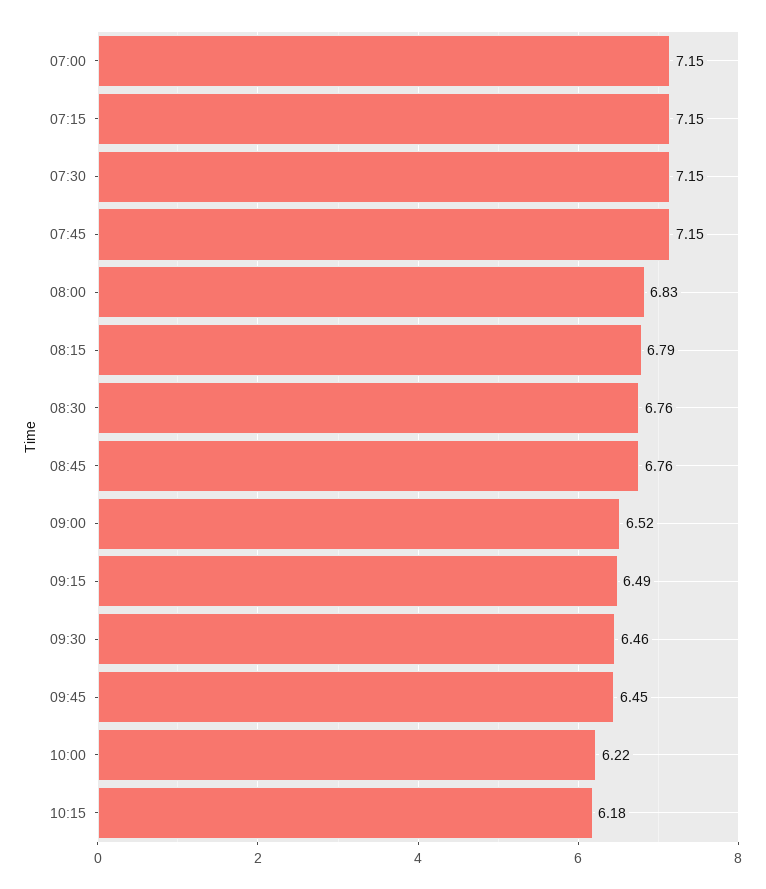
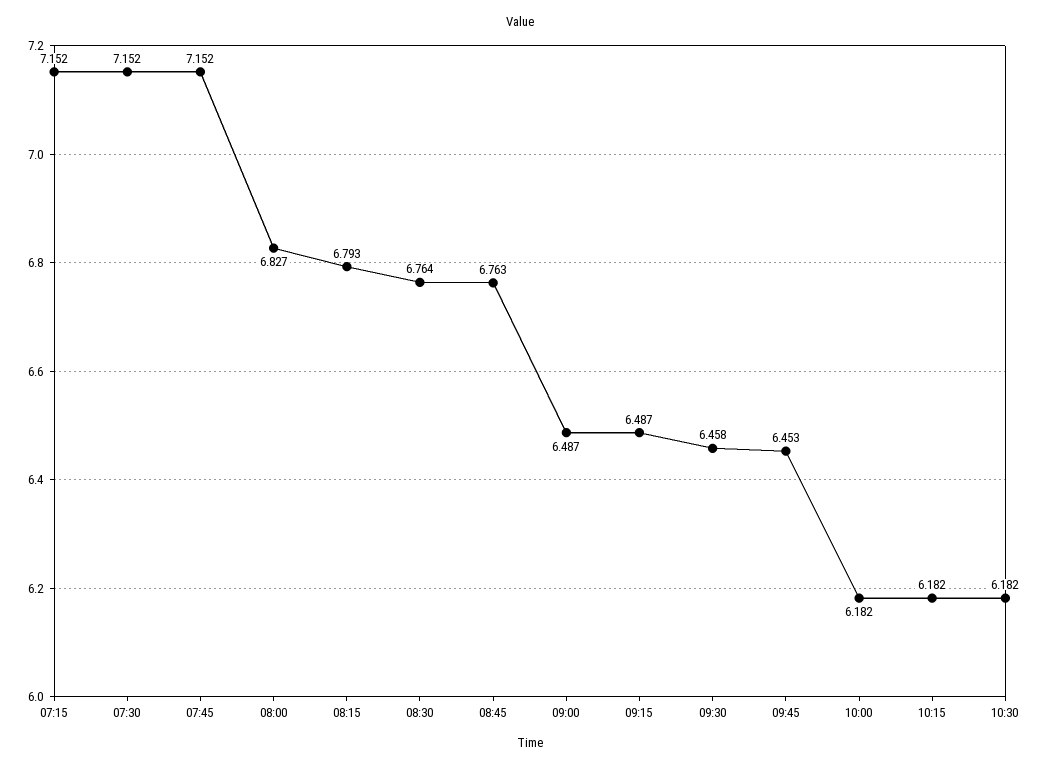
07:00: 7.15 -> none
09:00: 6.52 -> 6.487
10:00: 6.22 -> 6.182
10:30: none -> 6.182

